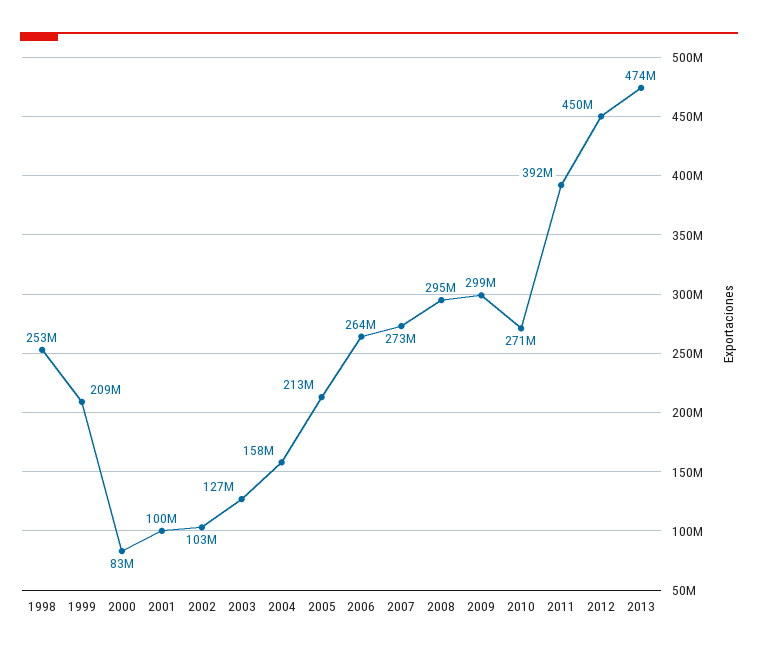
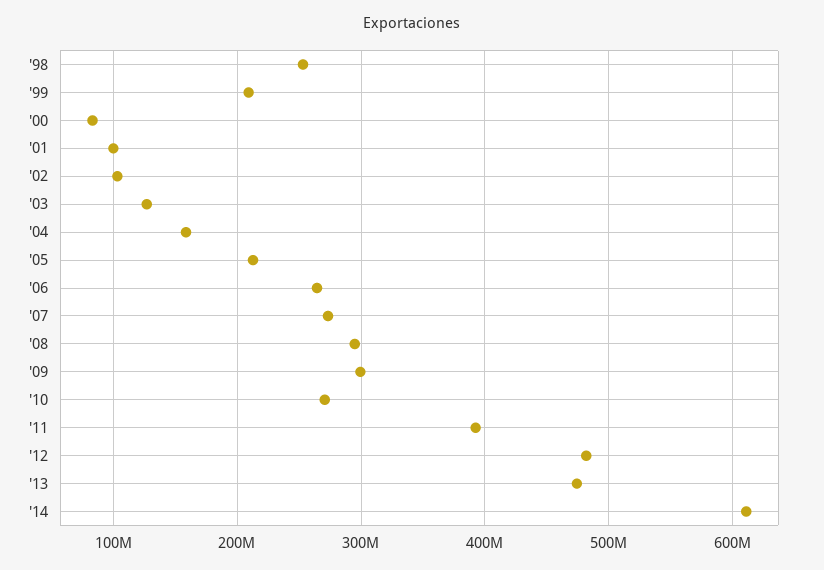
2012: 450000000 -> 480000000
'14: none -> 610000000

